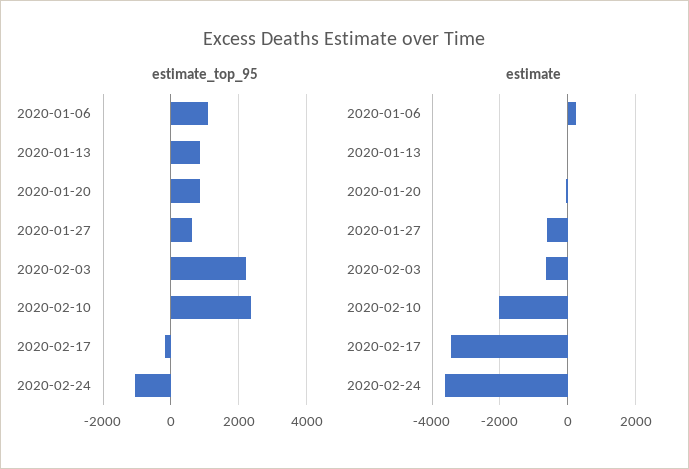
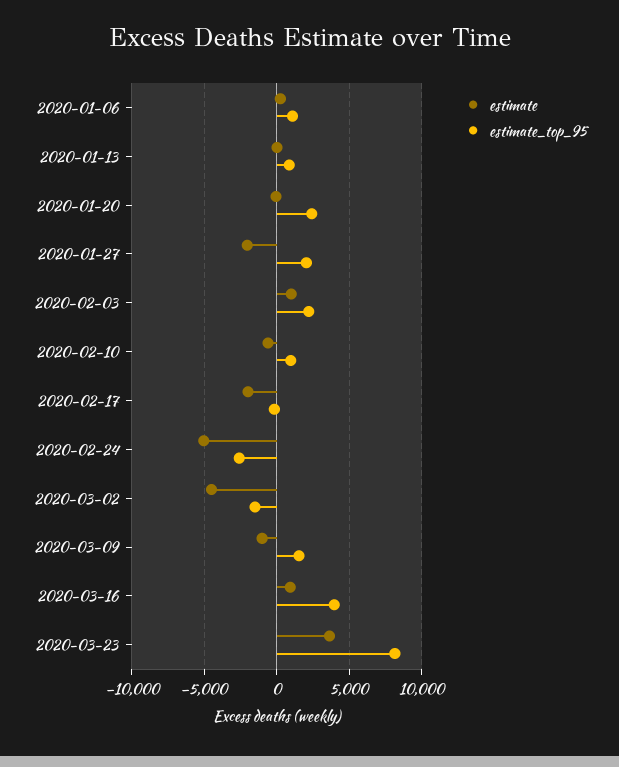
estimate_top_95, 2020-01-20: 800 -> 2500
estimate_top_95, 2020-01-27: 600 -> 2000
estimate_top_95, 2020-02-10: 2400 -> 1000
estimate_top_95, 2020-02-24: -1000 -> -2500
estimate, 2020-01-27: -600 -> -2000
estimate, 2020-02-03: -600 -> 1000
estimate, 2020-02-10: -2000 -> -500
estimate, 2020-02-17: -3400 -> -2000
estimate, 2020-02-24: -3600 -> -5000
estimate, 2020-03-02: none -> -4500
estimate_top_95, 2020-03-02: none -> -1500
estimate, 2020-03-09: none -> -1000
estimate_top_95, 2020-03-09: none -> 1500
estimate, 2020-03-16: none -> 1000
estimate_top_95, 2020-03-16: none -> 4000
estimate, 2020-03-23: none -> 3500
estimate_top_95, 2020-03-23: none -> 8000

